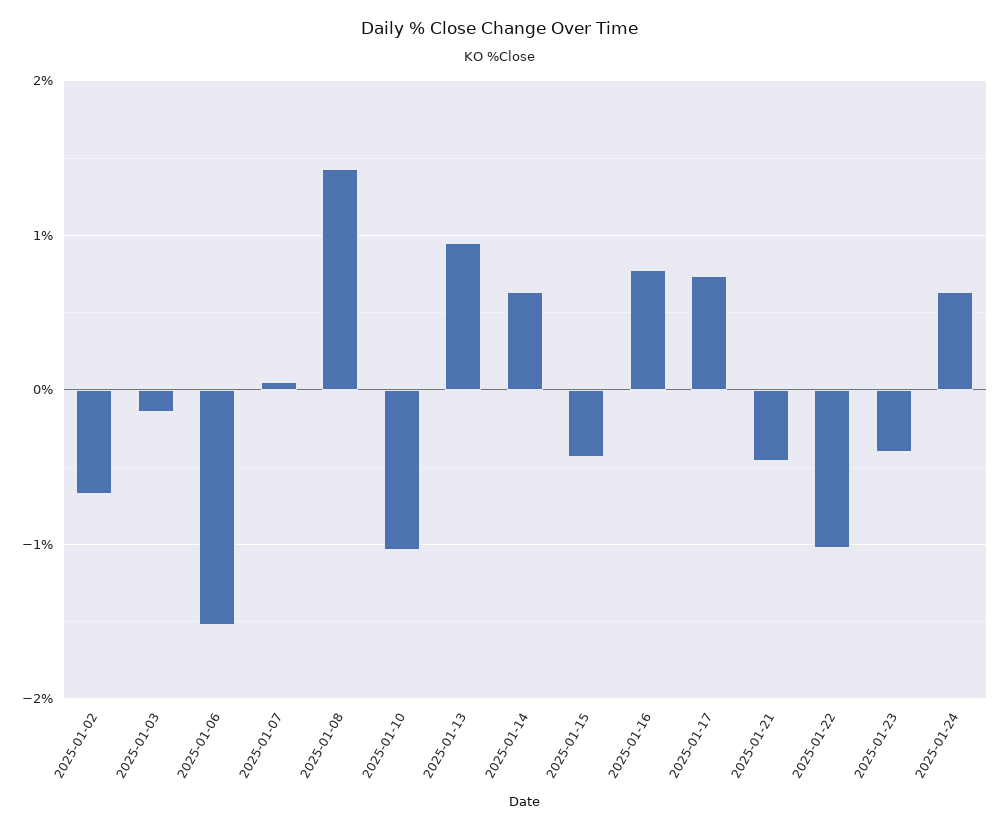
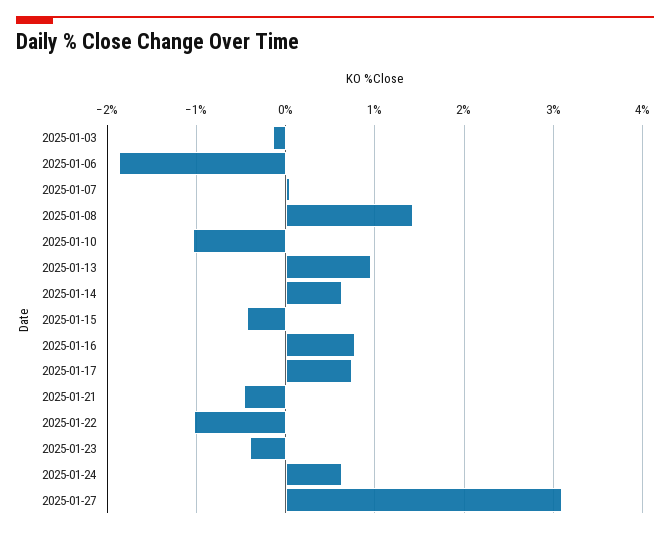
2025-01-02: -0.7 -> none
2025-01-06: -1.5 -> -1.9
2025-01-27: none -> 3.1

